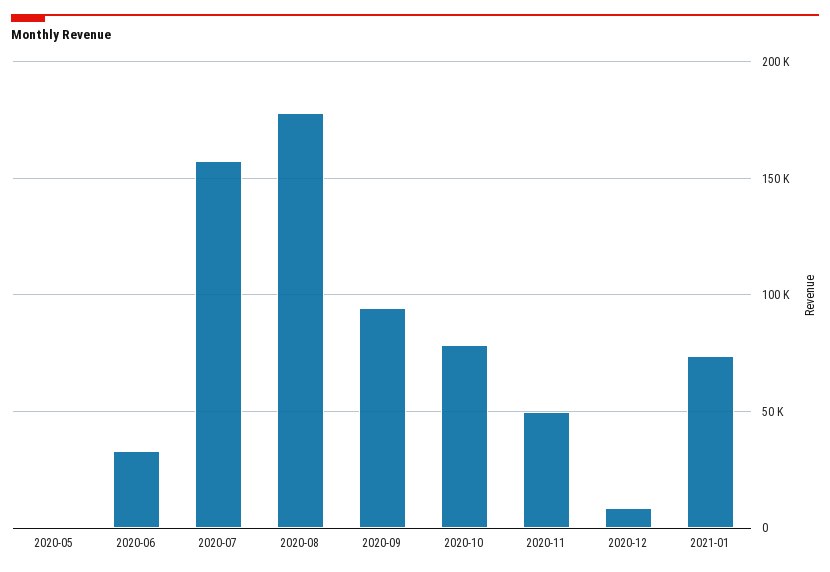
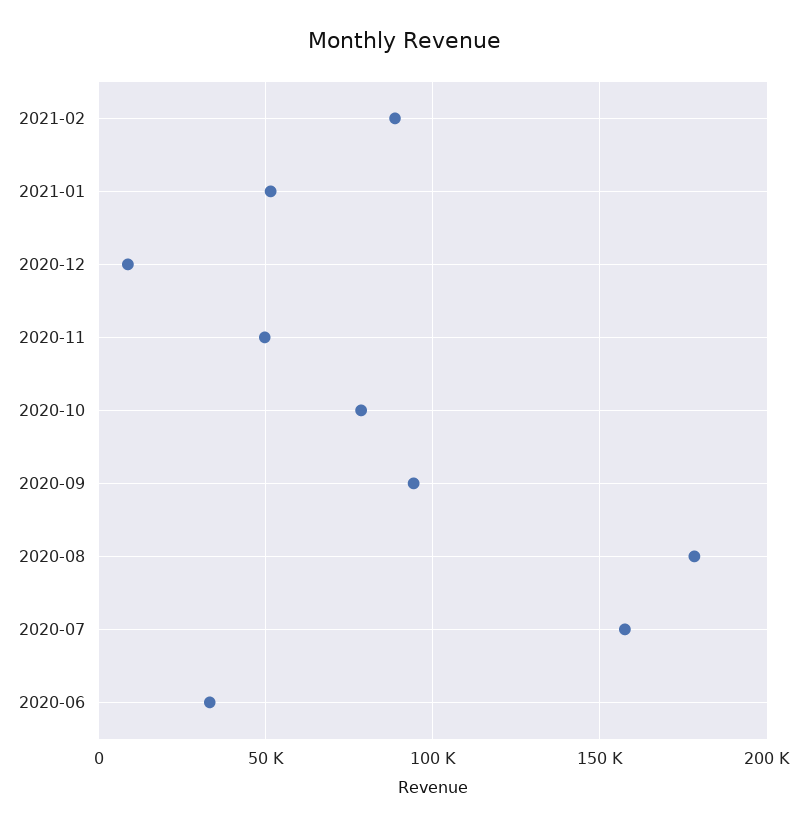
2020-05: 0 -> none
2021-01: 75000 -> 50000
2021-02: none -> 90000

